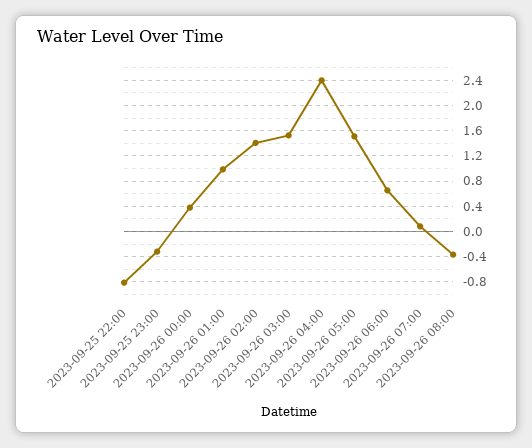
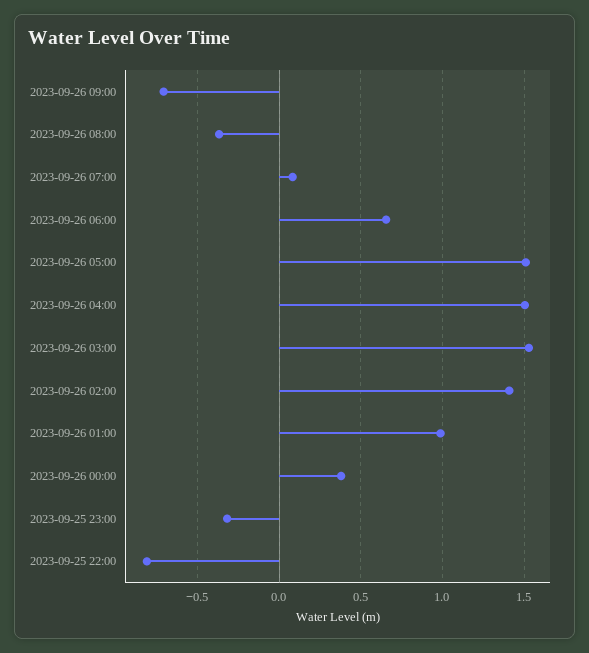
2023-09-26 04:00: 2.4 -> 1.5
2023-09-26 09:00: none -> -0.7

